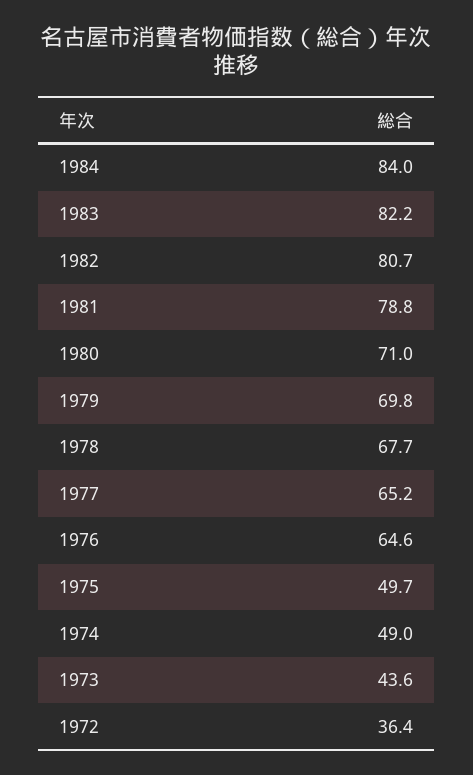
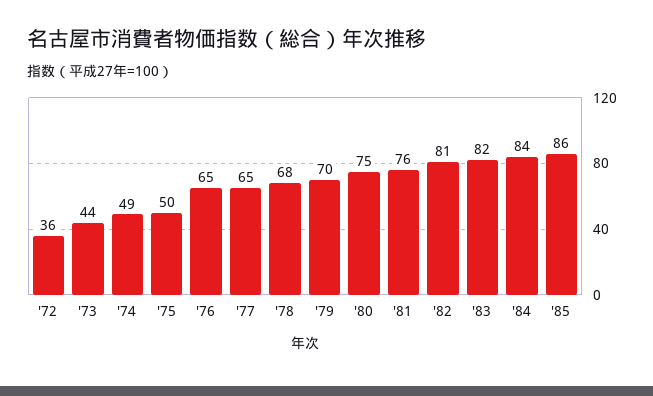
1981: 78.8 -> 76
1980: 71 -> 75
'85: none -> 86

